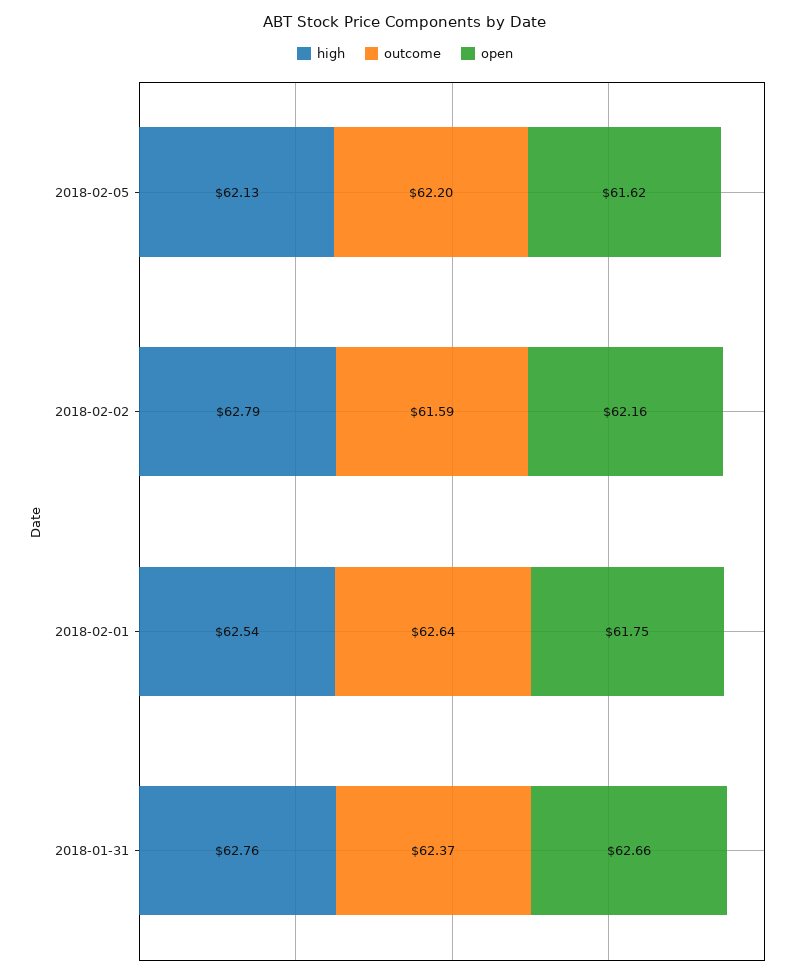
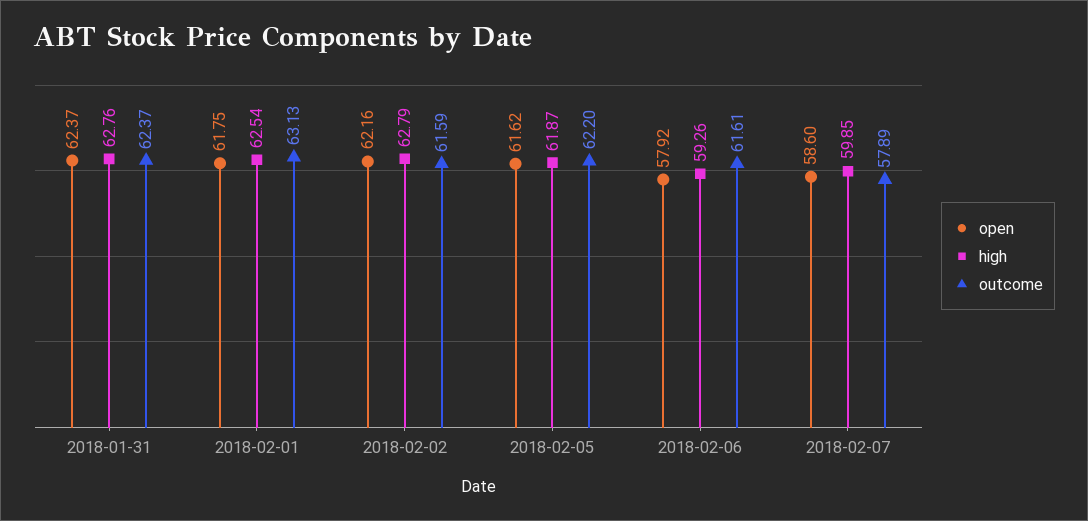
high, 2018-02-05: 62.13 -> 61.87
outcome, 2018-02-01: 62.64 -> 63.13
open, 2018-01-31: 62.66 -> 62.37
open, 2018-02-06: none -> 57.92
high, 2018-02-06: none -> 59.26
outcome, 2018-02-06: none -> 61.61
open, 2018-02-07: none -> 58.6
high, 2018-02-07: none -> 59.85
outcome, 2018-02-07: none -> 57.89

